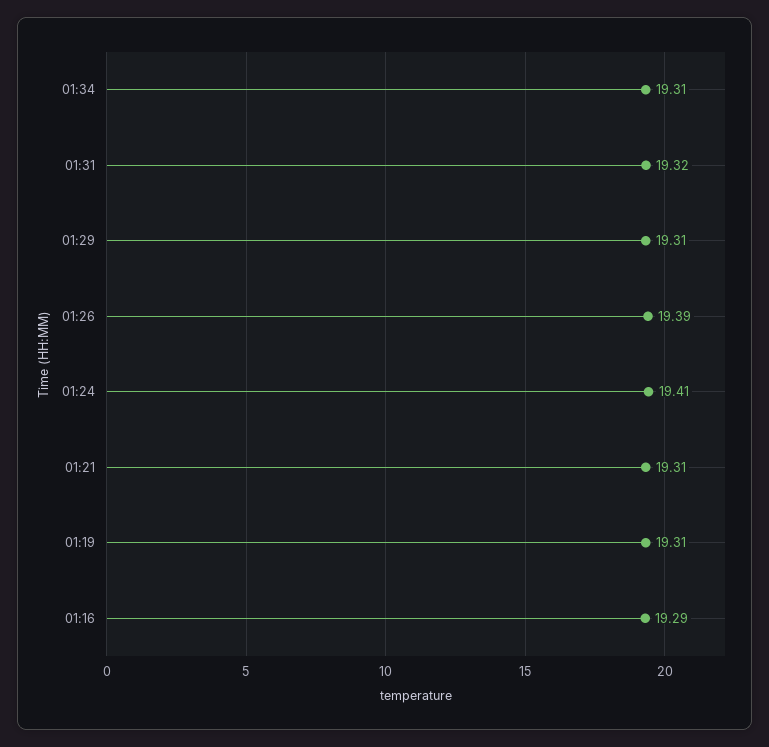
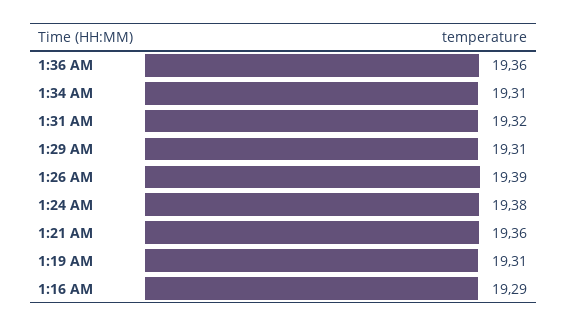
01:24: 19.41 -> 19.38
01:21: 19.31 -> 19.36
1:36 AM: none -> 19.36

